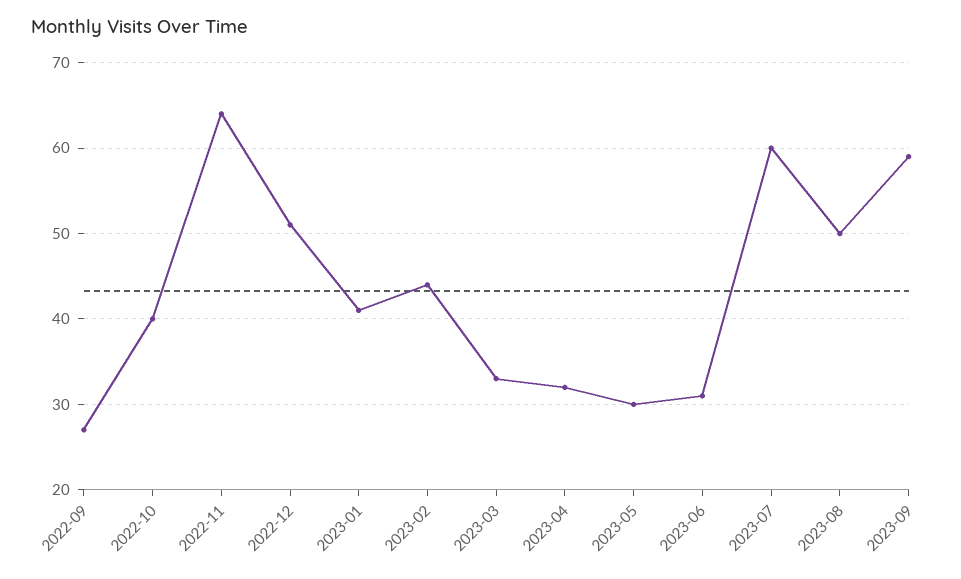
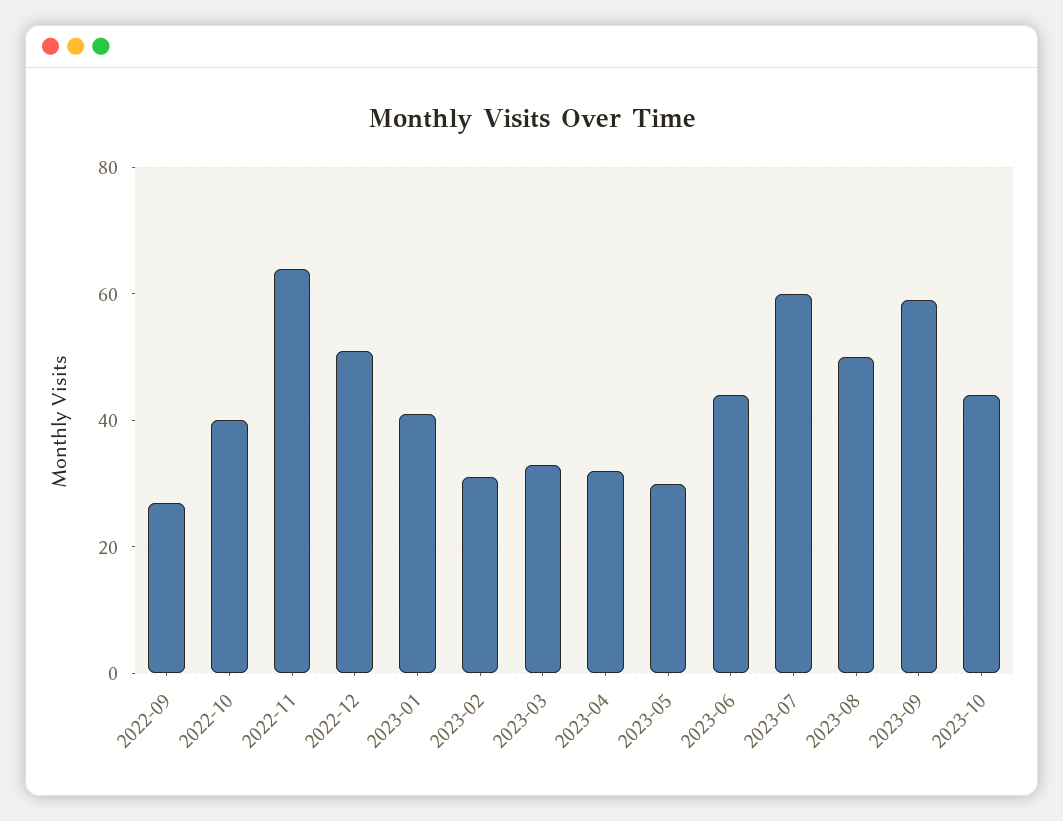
2023-02: 44 -> 30
2023-06: 31 -> 45
2023-10: none -> 45

